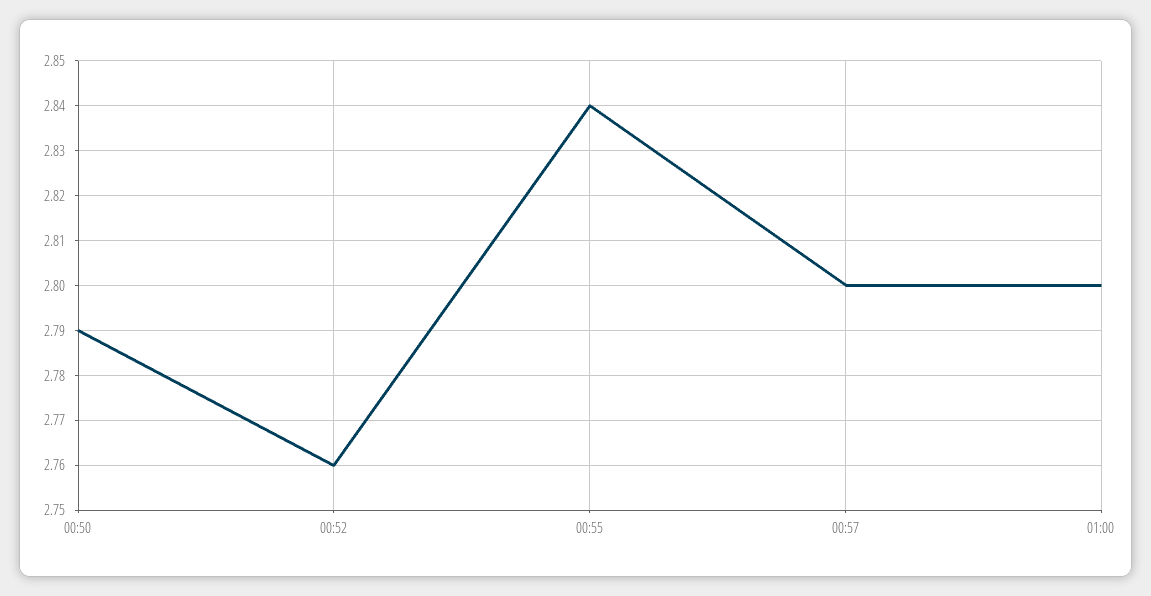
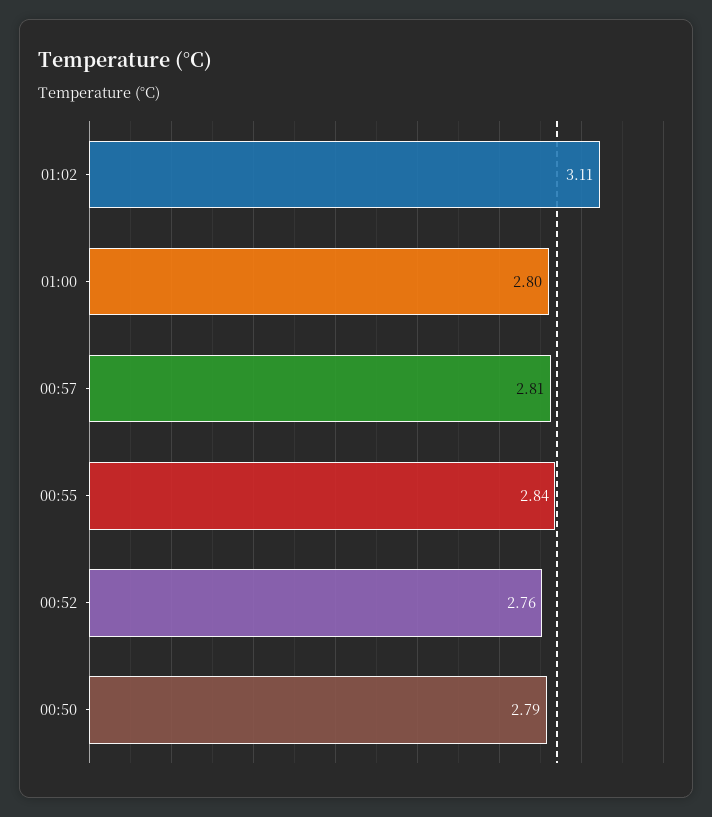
00:57: 2.8 -> 2.81
01:02: none -> 3.11

